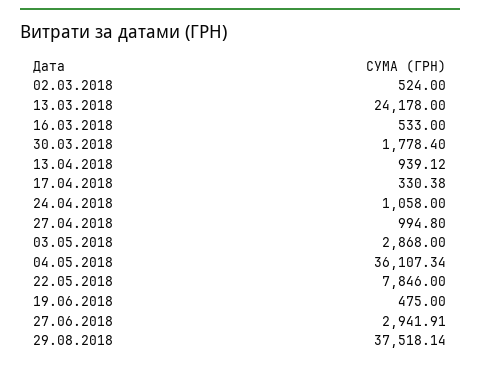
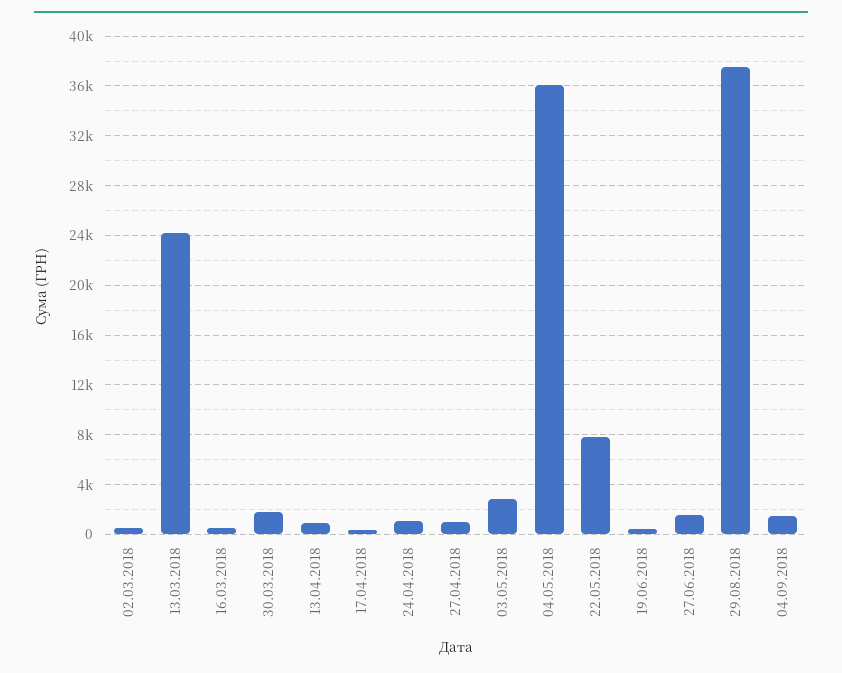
27.06.2018: 2941.91 -> 1500
04.09.2018: none -> 1500

